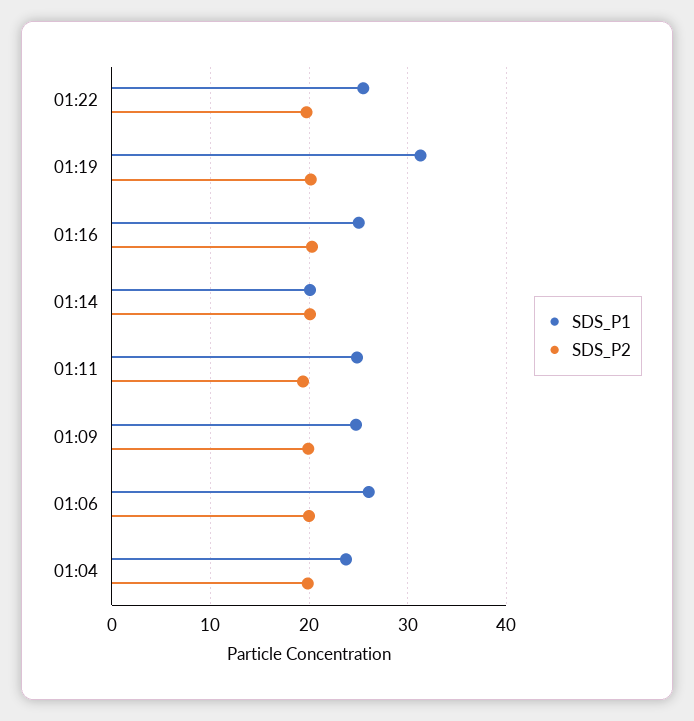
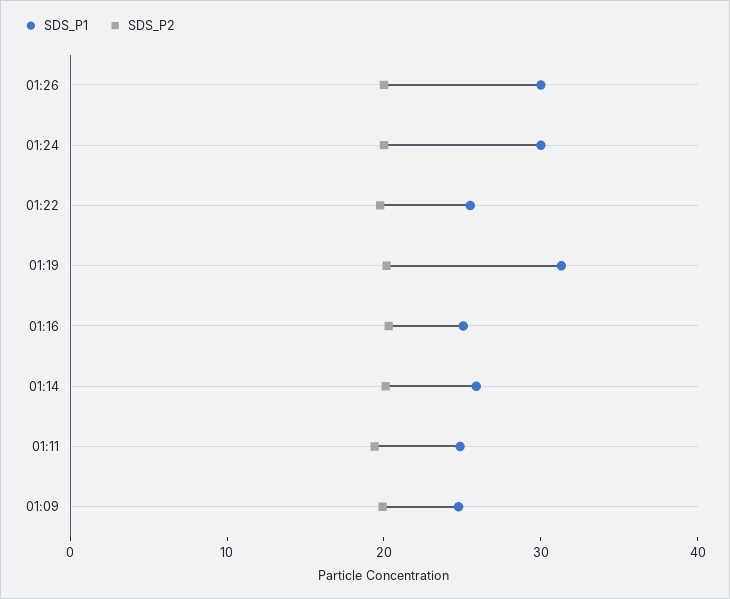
SDS_P1, 01:14: 20 -> 26
SDS_P1, 01:06: 26 -> none
SDS_P2, 01:06: 20 -> none
SDS_P1, 01:04: 24 -> none
SDS_P2, 01:04: 20 -> none
SDS_P1, 01:26: none -> 30
SDS_P2, 01:26: none -> 20
SDS_P1, 01:24: none -> 30
SDS_P2, 01:24: none -> 20

